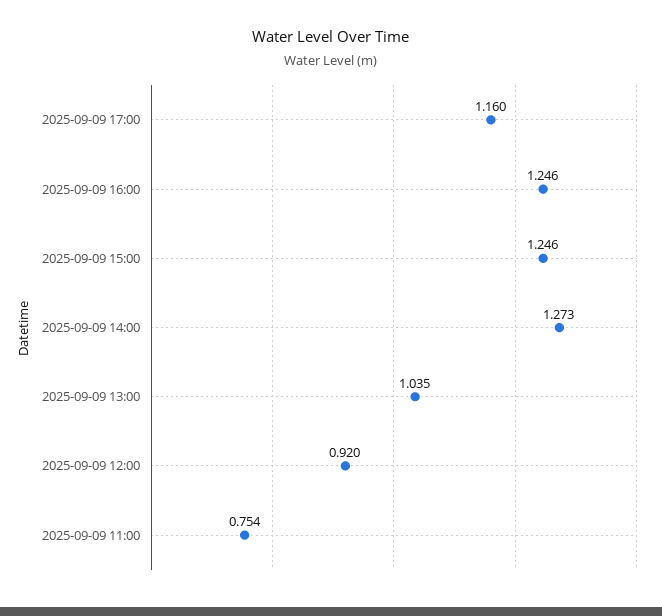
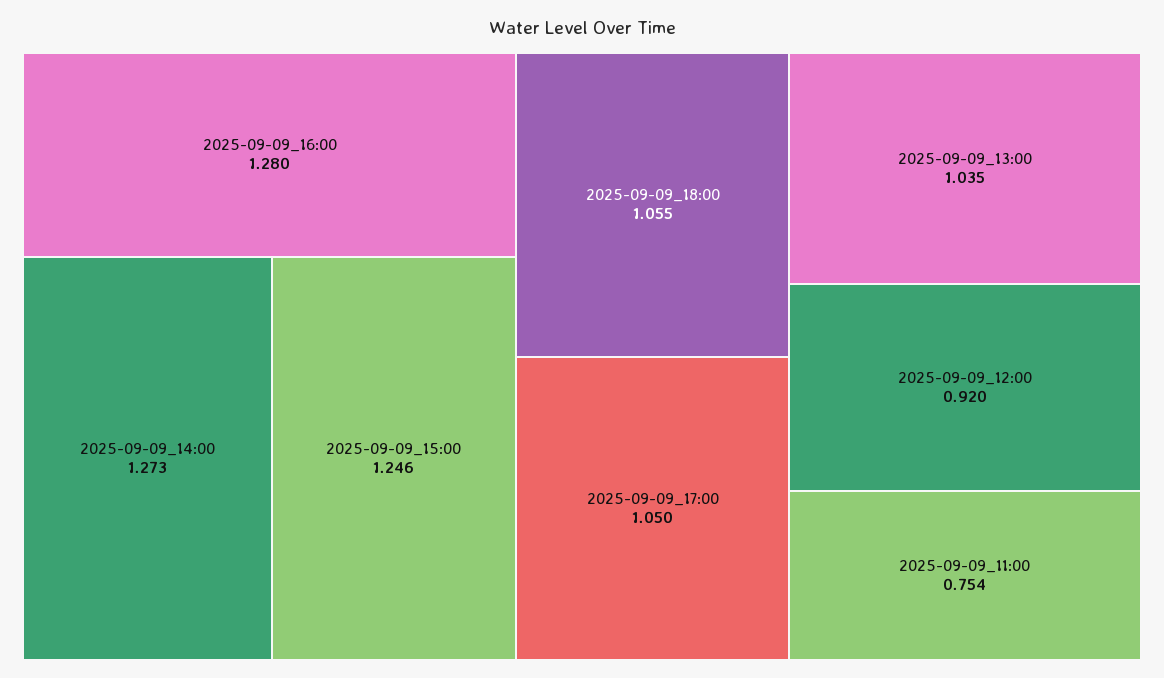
2025-09-09 17:00: 1.16 -> 1.05
2025-09-09 16:00: 1.246 -> 1.28
2025-09-09_18:00: none -> 1.055

